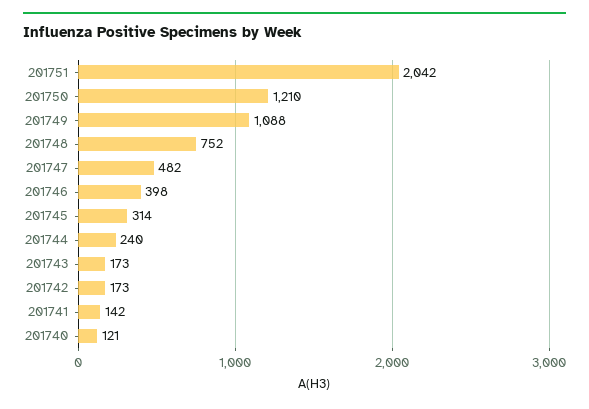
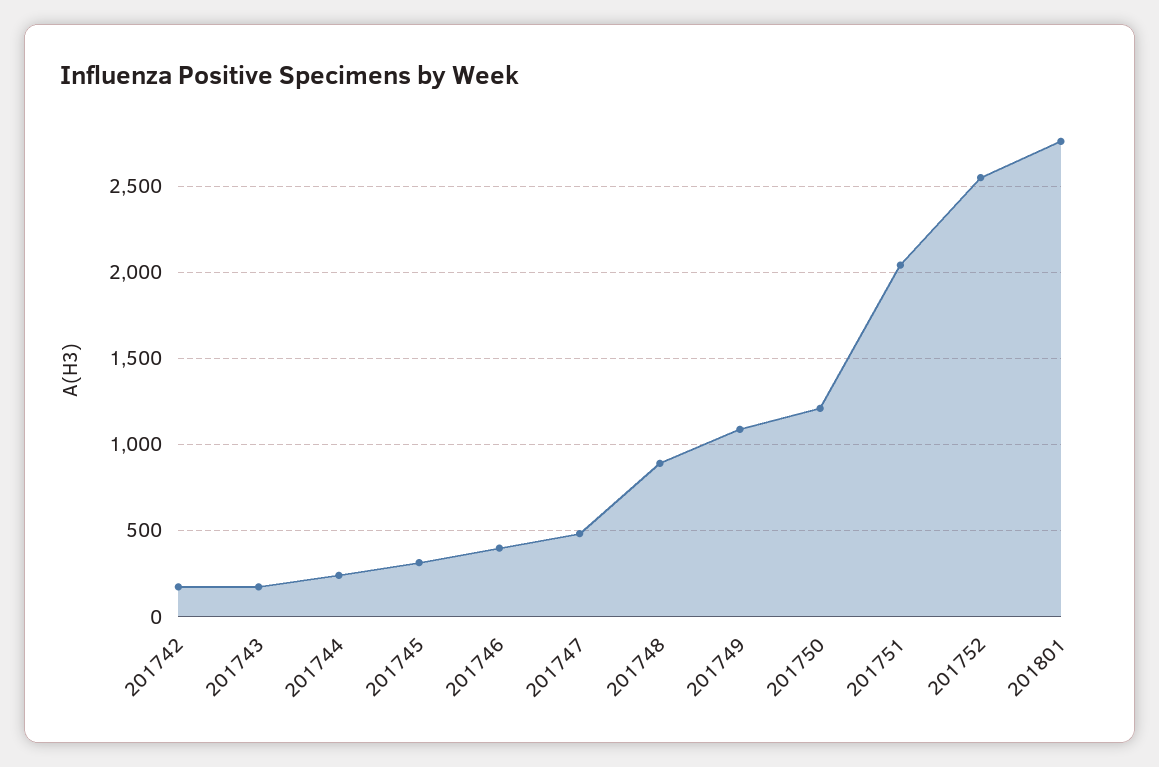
201748: 752 -> 900
201741: 142 -> none
201740: 121 -> none
201752: none -> 2550
201801: none -> 2750

